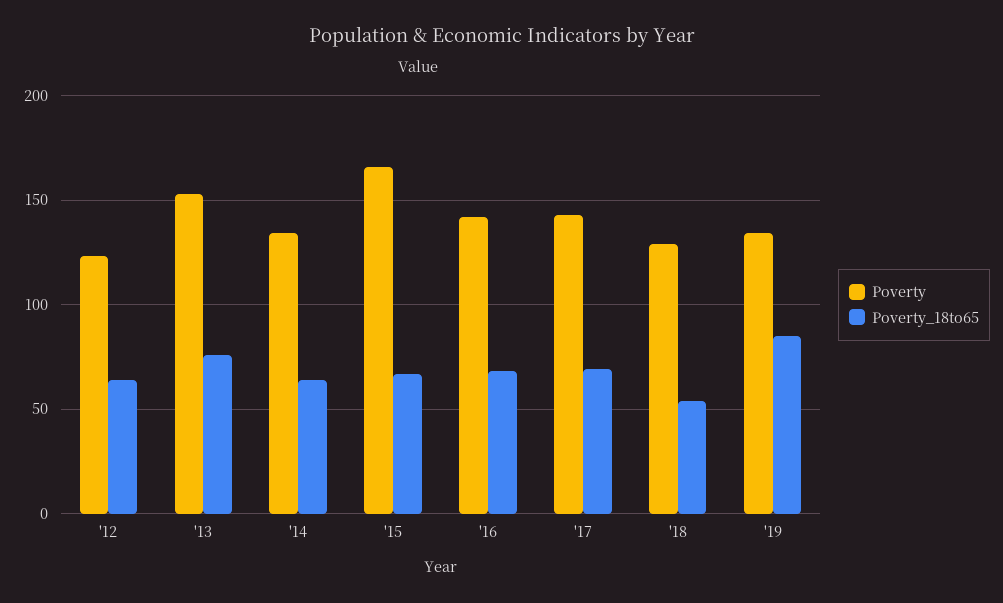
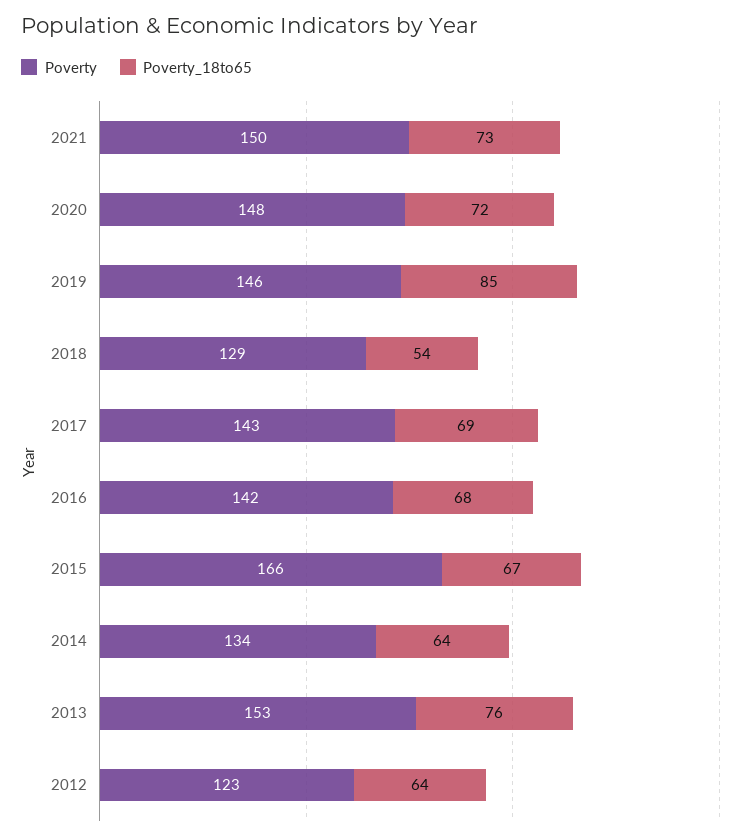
Poverty, '19: 135 -> 146
Poverty, 2021: none -> 150
Poverty_18to65, 2021: none -> 73
Poverty, 2020: none -> 148
Poverty_18to65, 2020: none -> 72

